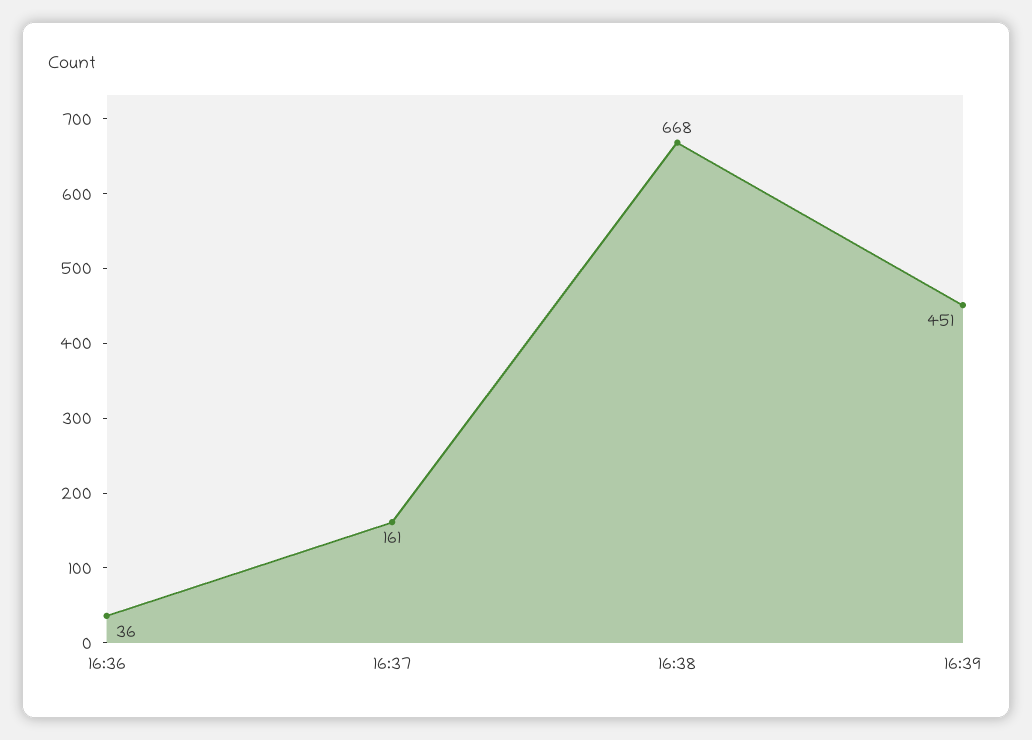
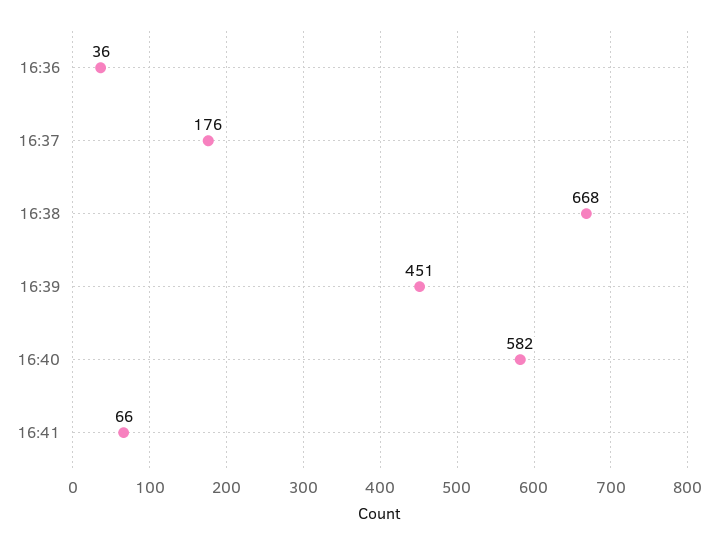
16:37: 161 -> 176
16:40: none -> 582
16:41: none -> 66

